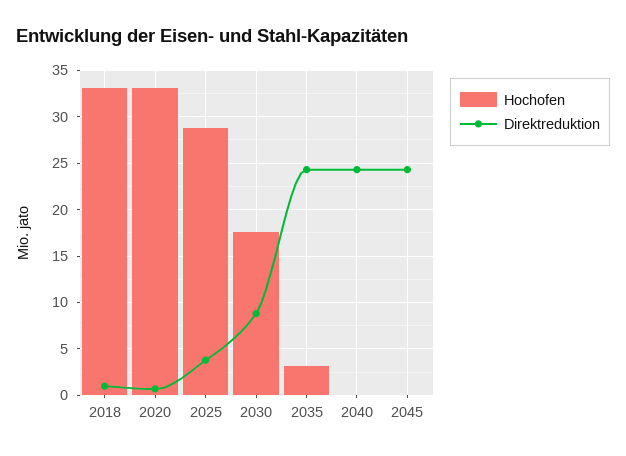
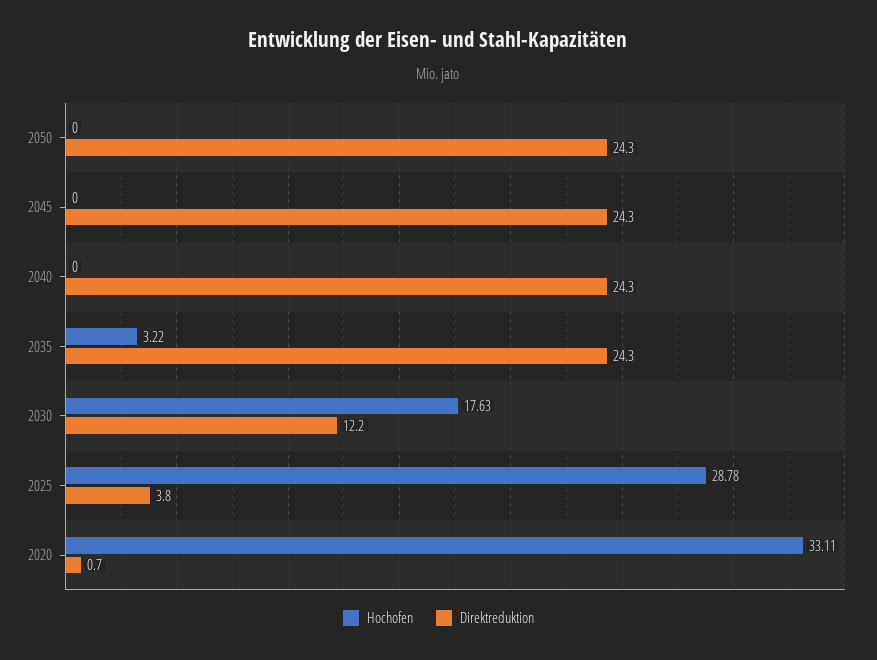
Hochofen, 2018: 33 -> none
Direktreduktion, 2018: 1 -> none
Direktreduktion, 2030: 9 -> 12.2
Hochofen, 2050: none -> 0
Direktreduktion, 2050: none -> 24.3

